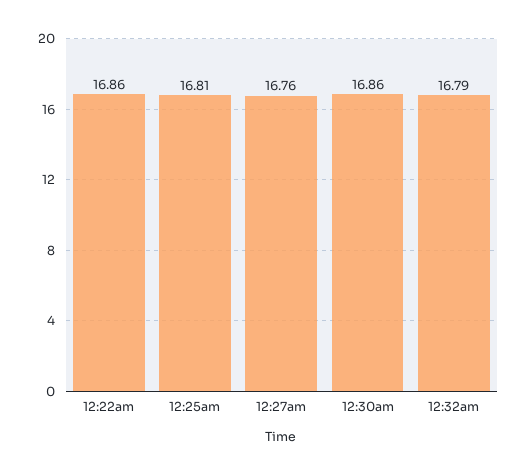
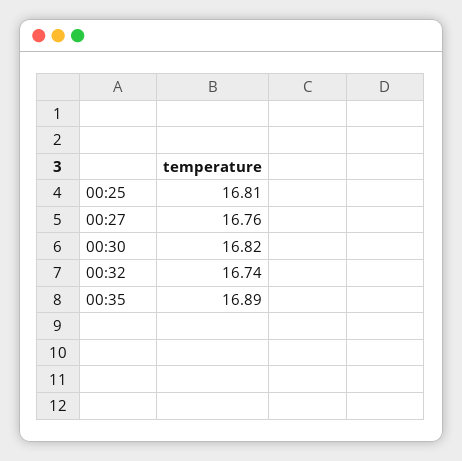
12:22am: 16.86 -> none
12:30am: 16.86 -> 16.82
12:32am: 16.79 -> 16.74
00:35: none -> 16.89

